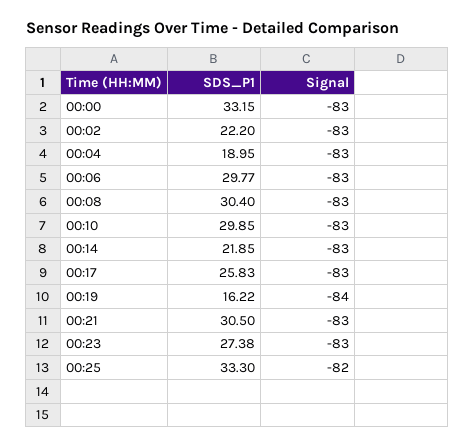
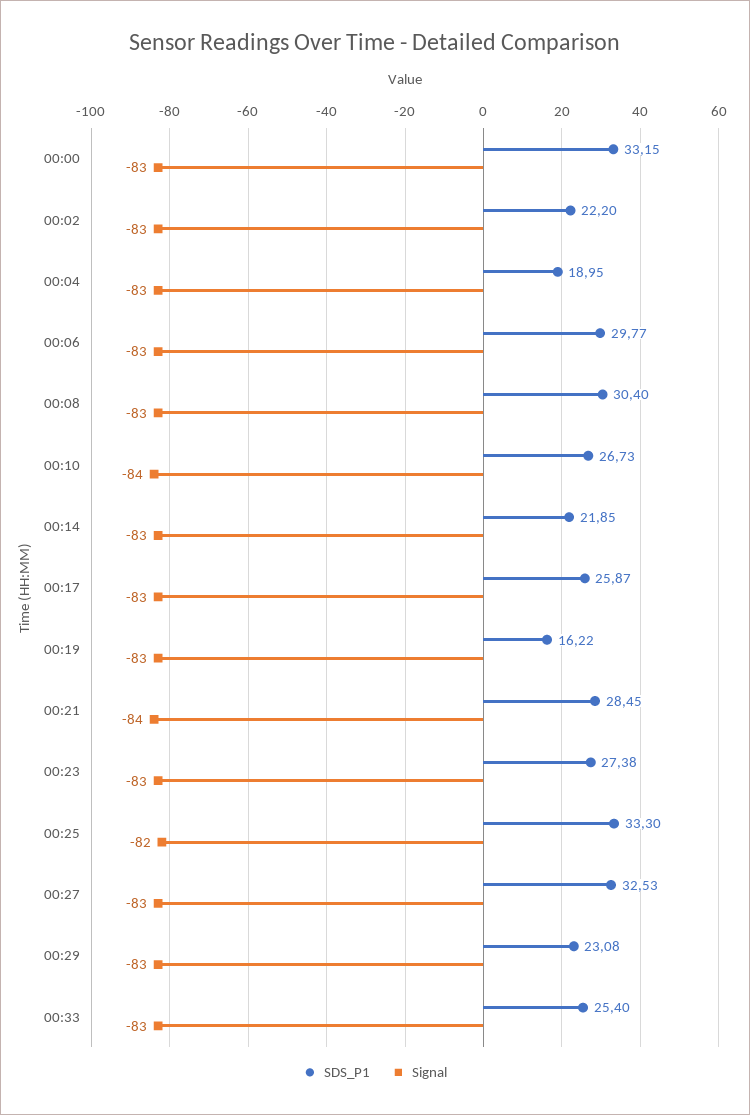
SDS_P1, 00:10: 29.85 -> 26.73
Signal, 00:10: -83 -> -84
SDS_P1, 00:17: 25.83 -> 25.87
Signal, 00:19: -84 -> -83
SDS_P1, 00:21: 30.5 -> 28.45
Signal, 00:21: -83 -> -84
SDS_P1, 00:27: none -> 32.53
Signal, 00:27: none -> -83
SDS_P1, 00:29: none -> 23.08
Signal, 00:29: none -> -83
SDS_P1, 00:33: none -> 25.4
Signal, 00:33: none -> -83

